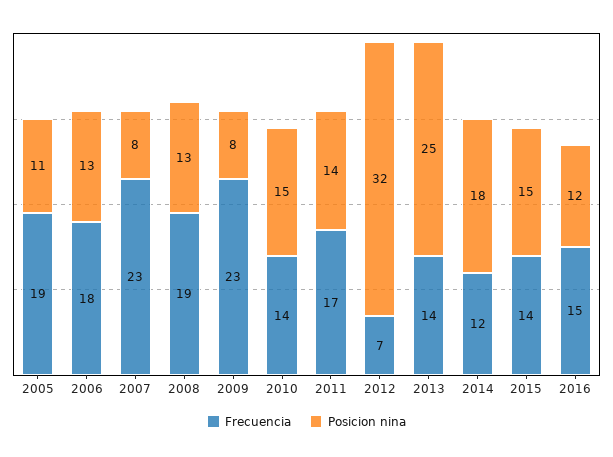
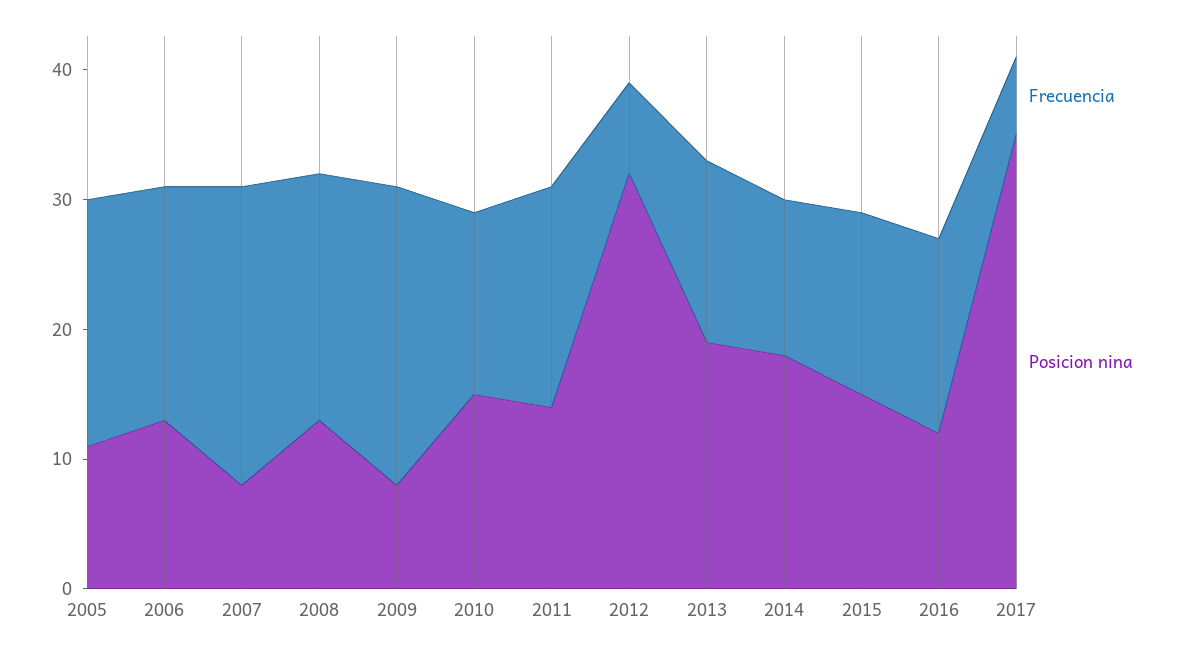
Posicion nina, 2013: 25 -> 19
Frecuencia, 2017: none -> 6
Posicion nina, 2017: none -> 35

